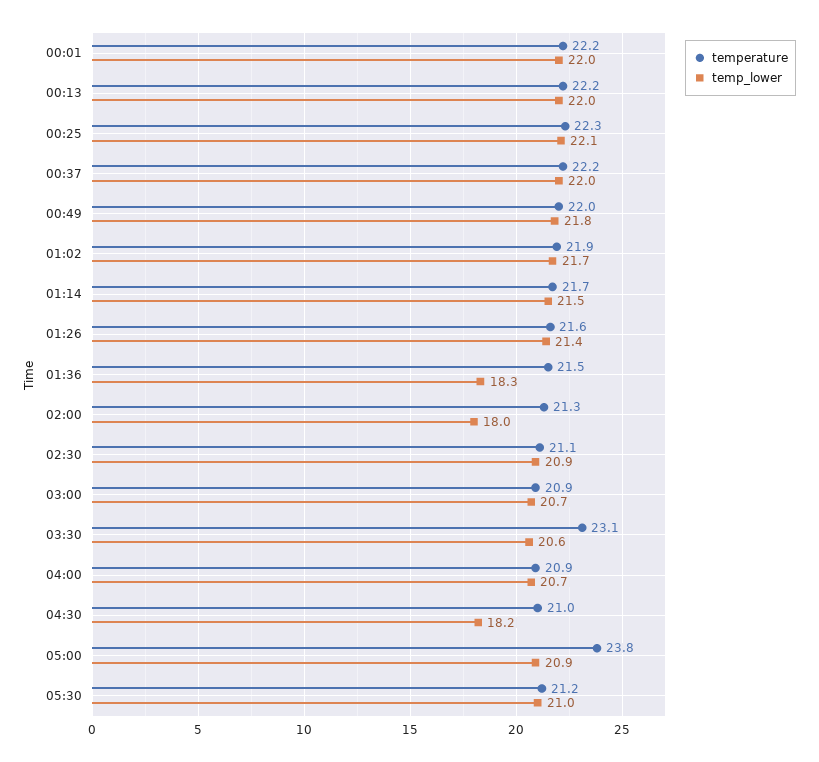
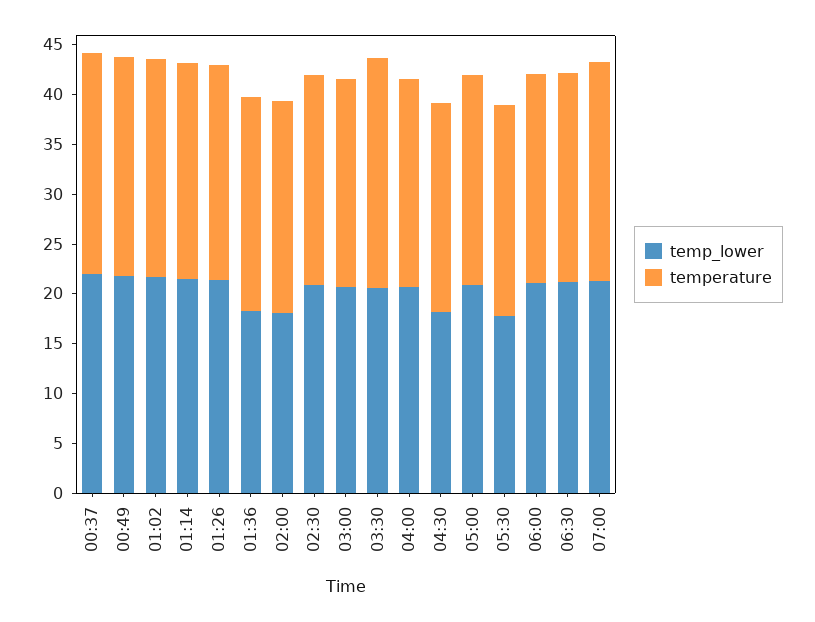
temperature, 00:01: 22.2 -> none
temp_lower, 00:01: 22 -> none
temperature, 00:13: 22.2 -> none
temp_lower, 00:13: 22 -> none
temperature, 00:25: 22.3 -> none
temp_lower, 00:25: 22.1 -> none
temperature, 05:00: 23.8 -> 21
temp_lower, 05:30: 21 -> 18
temp_lower, 06:00: none -> 21
temperature, 06:00: none -> 21
temp_lower, 06:30: none -> 21
temperature, 06:30: none -> 21
temp_lower, 07:00: none -> 21
temperature, 07:00: none -> 22

